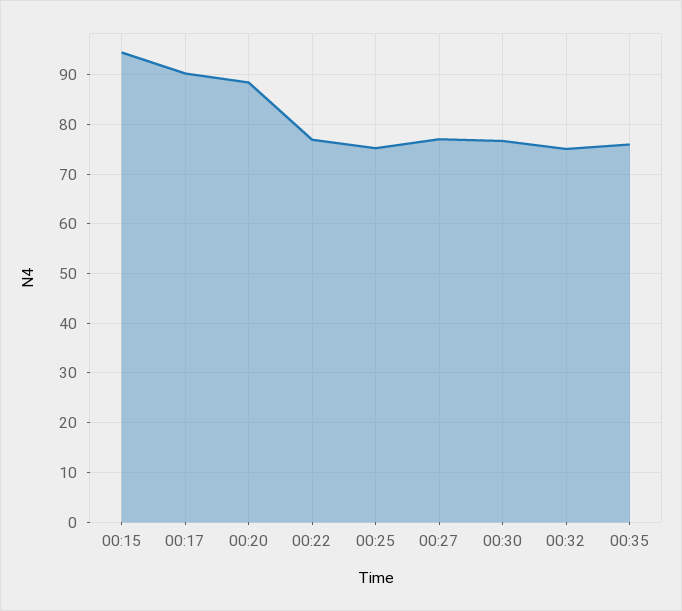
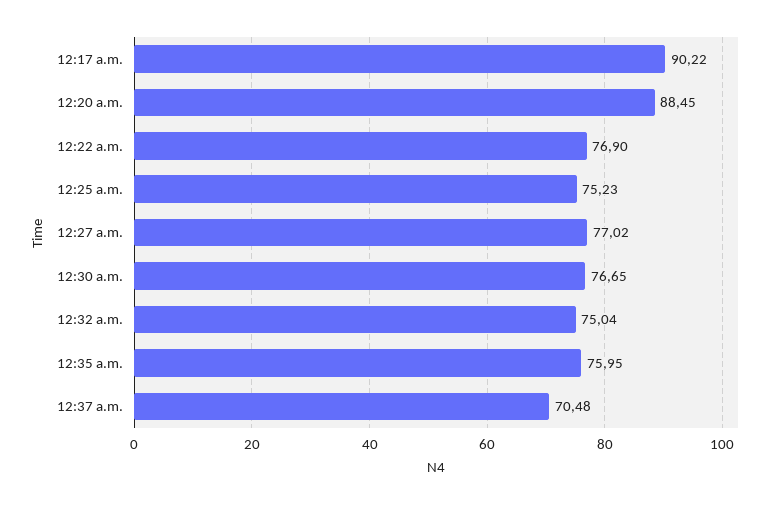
00:15: 94 -> none
12:37 a.m.: none -> 70.48

